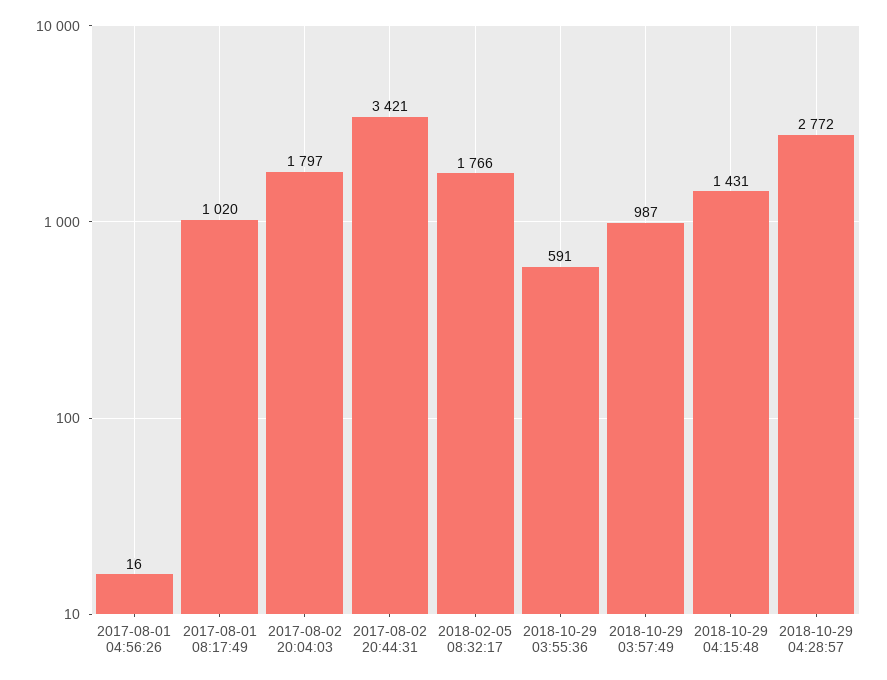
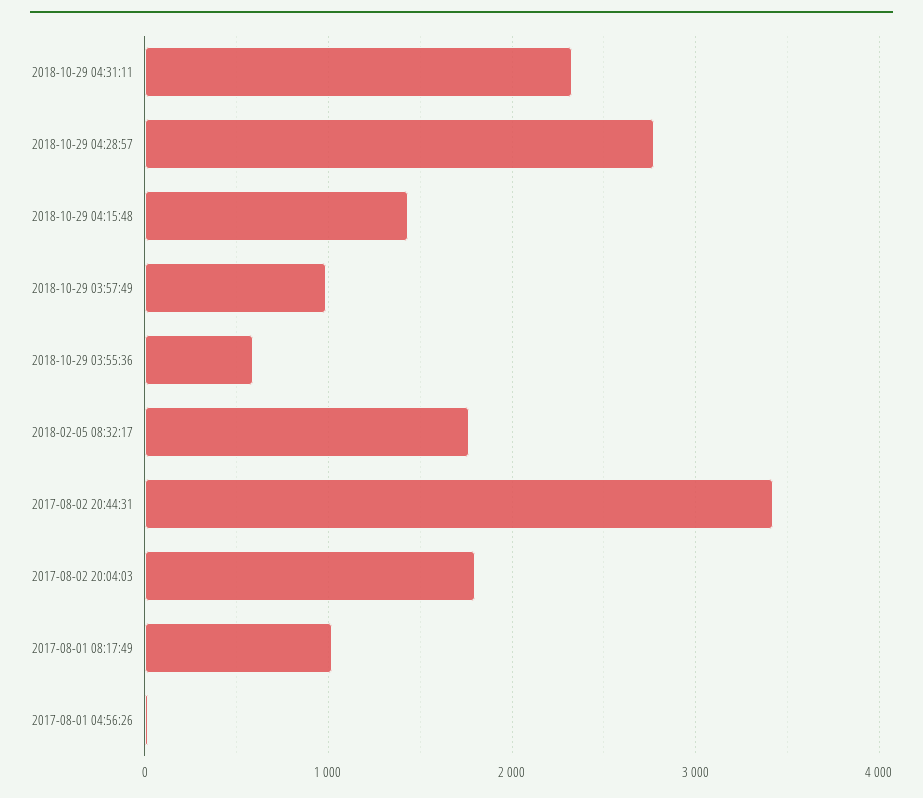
2018-10-29 04:31:11: none -> 2300

